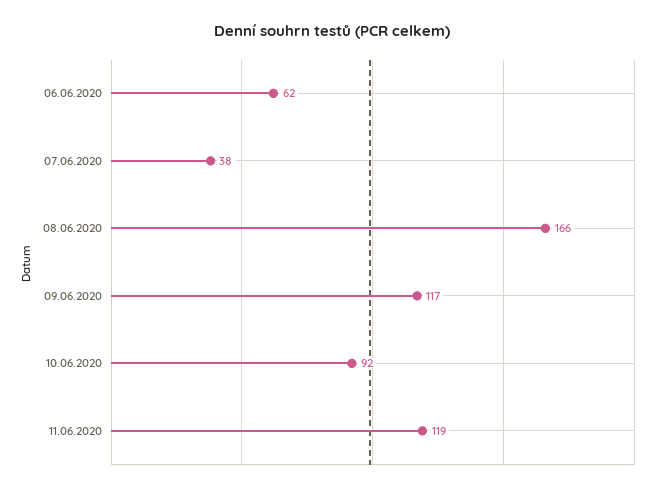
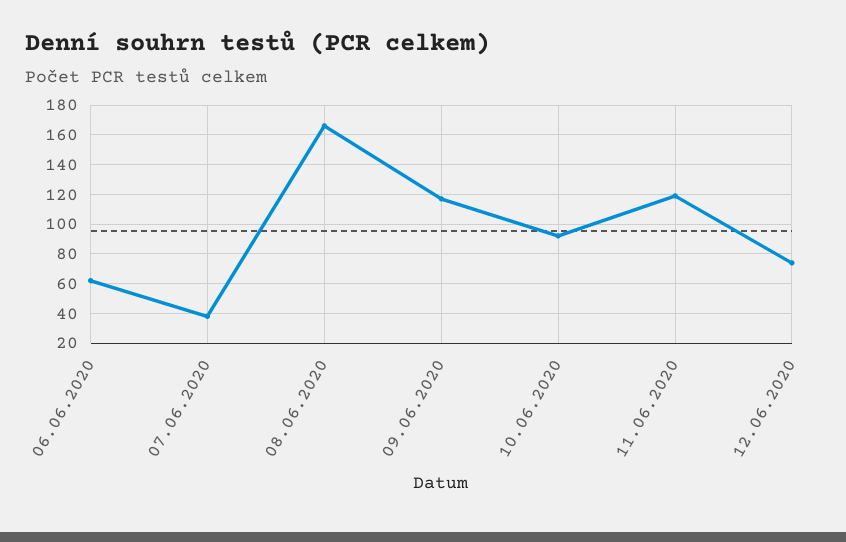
12.06.2020: none -> 75

